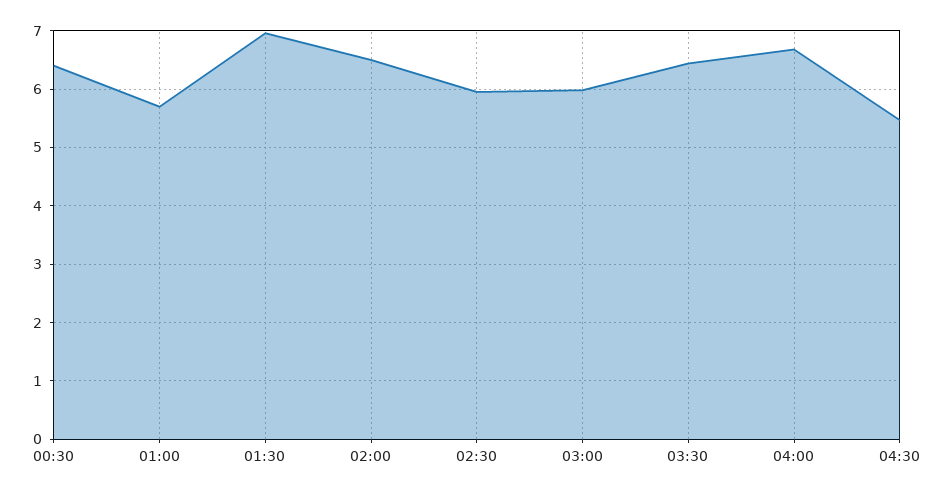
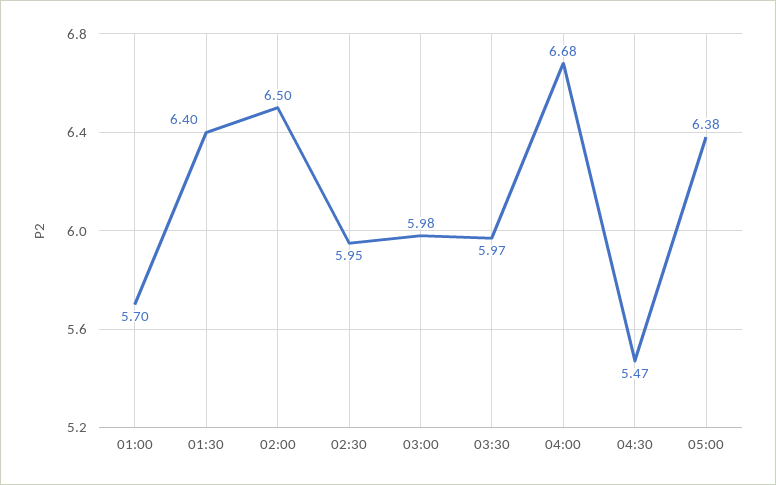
00:30: 6.4 -> none
01:30: 7 -> 6.4
03:30: 6.4 -> 5.97
05:00: none -> 6.38

